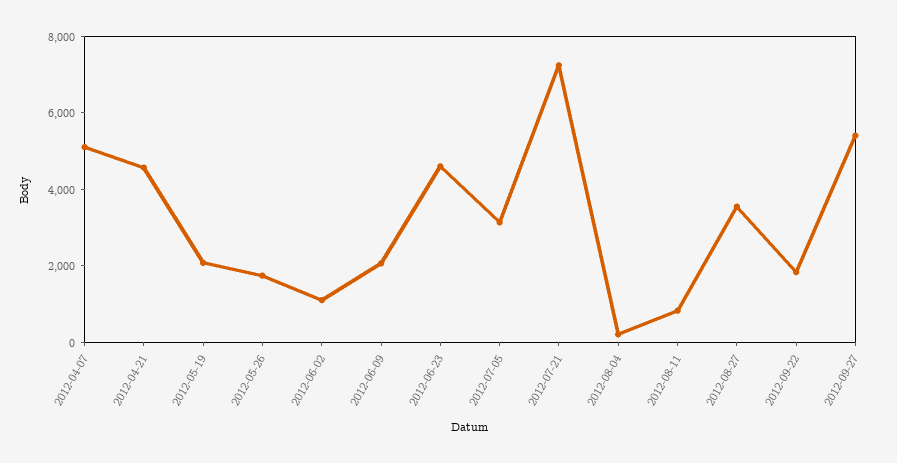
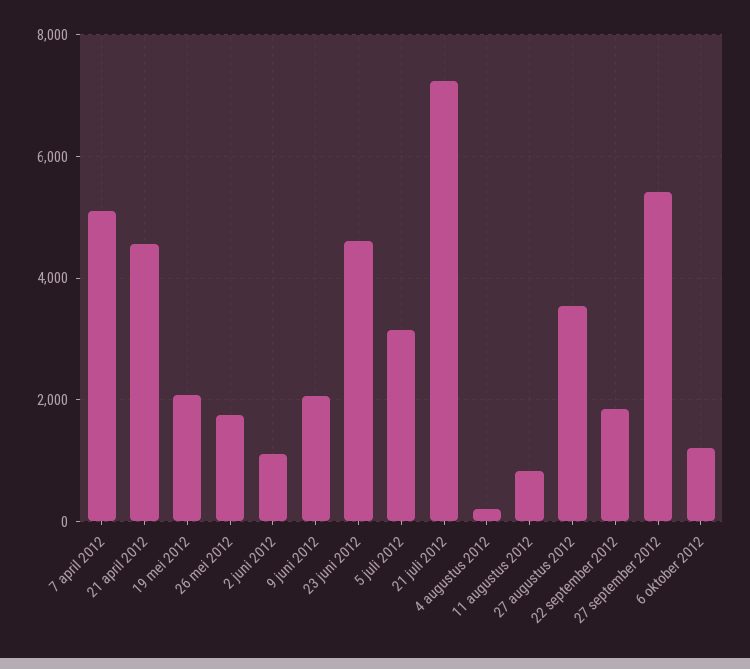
6 oktober 2012: none -> 1200

